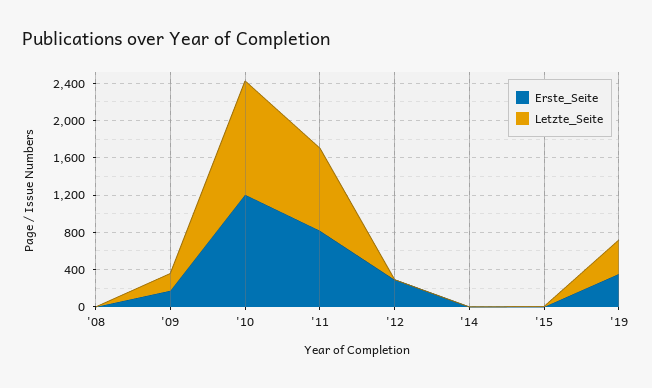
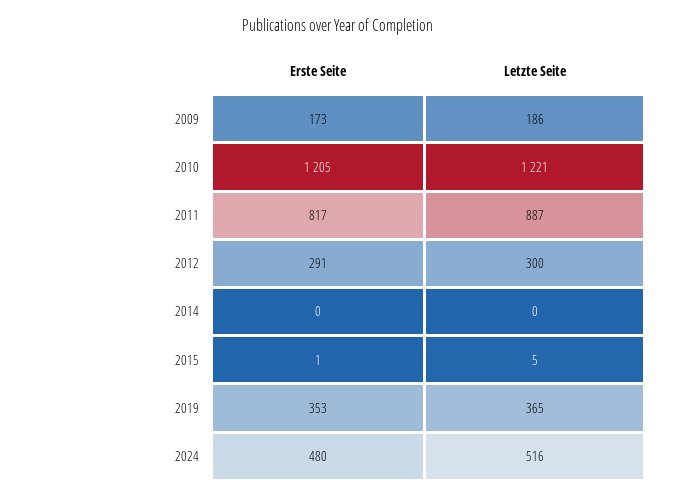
Erste_Seite, '08: 0 -> none
Letzte_Seite, '08: 0 -> none
Letzte_Seite, '12: 0 -> 300
Erste_Seite, 2024: none -> 480
Letzte_Seite, 2024: none -> 516

